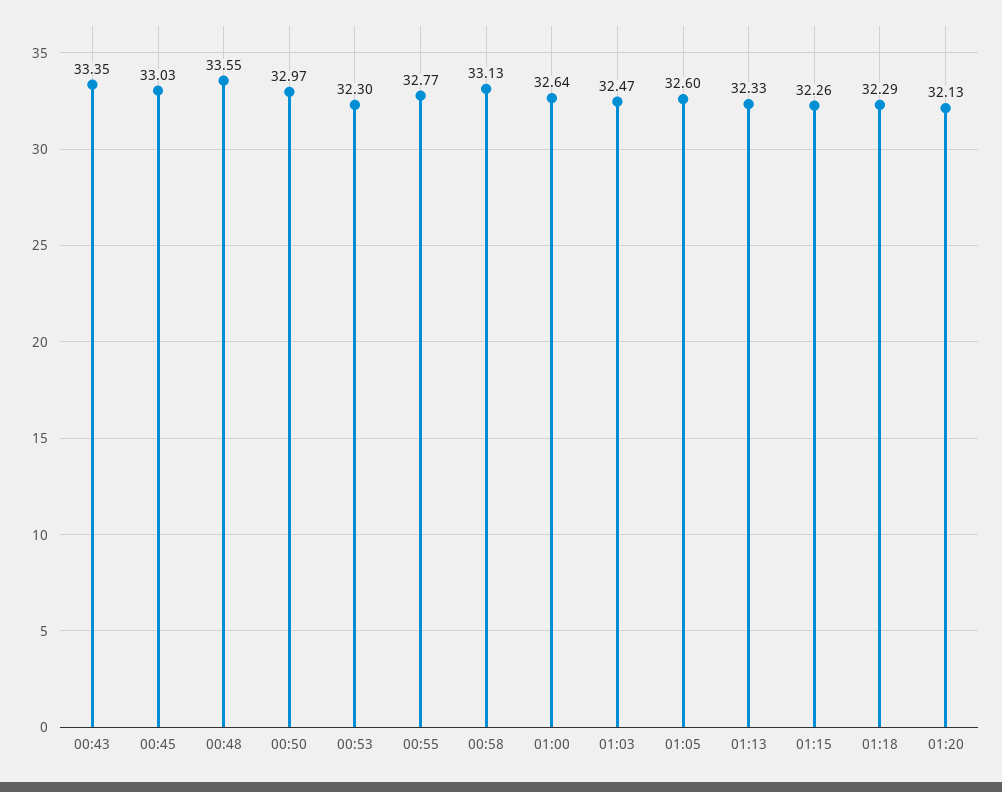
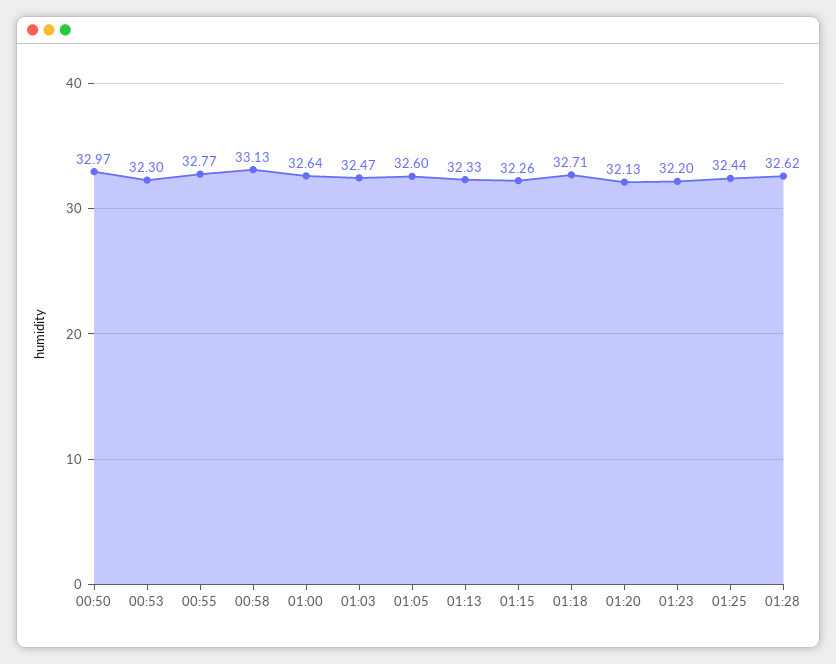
00:43: 33.35 -> none
00:45: 33.03 -> none
00:48: 33.55 -> none
01:18: 32.29 -> 32.71
01:23: none -> 32.2
01:25: none -> 32.44
01:28: none -> 32.62

